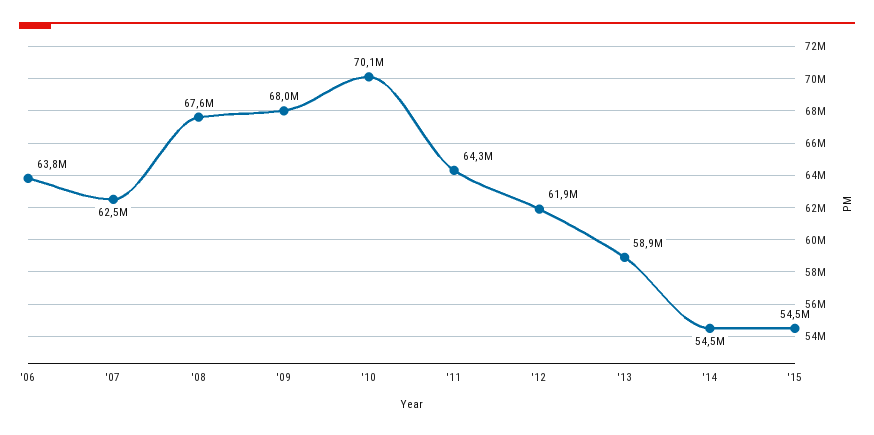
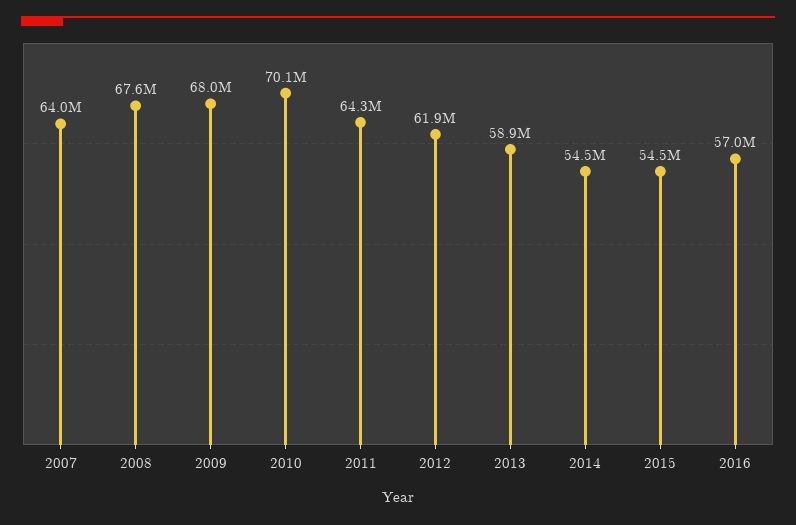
'06: 63800000 -> none
'07: 62500000 -> 64000000
2016: none -> 57000000

